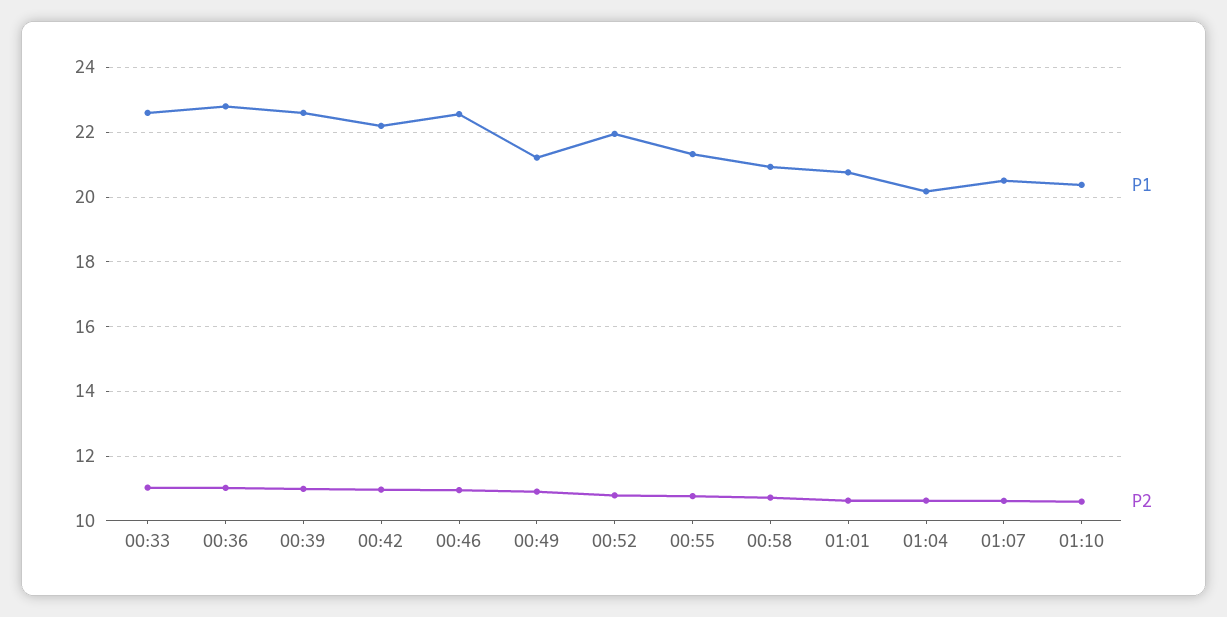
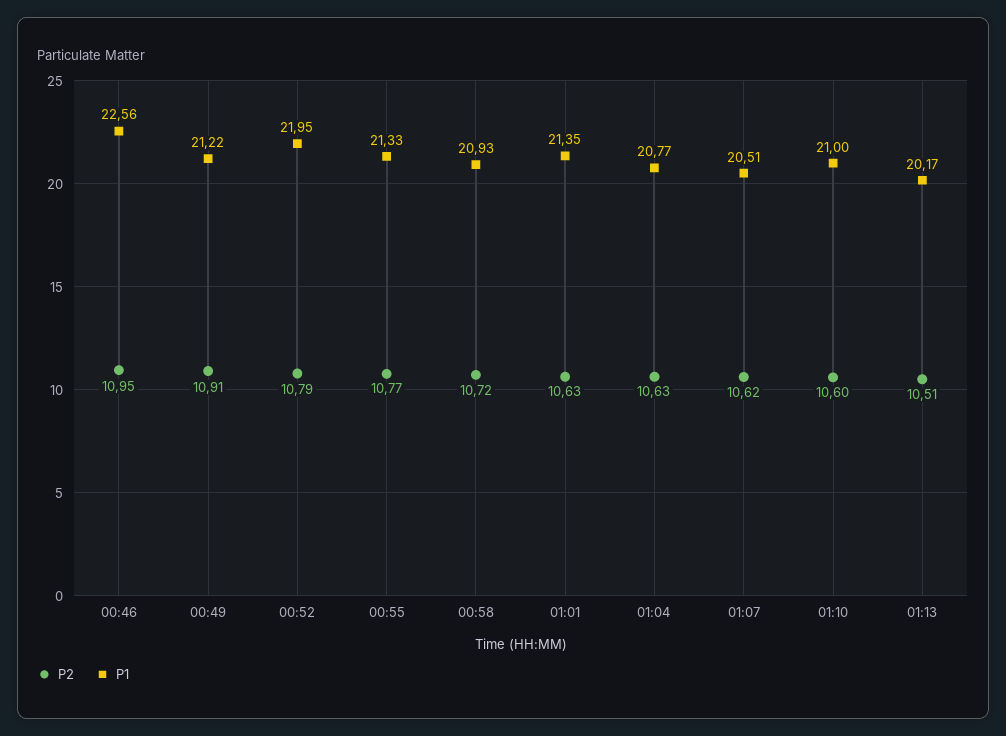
P1, 00:33: 22.6 -> none
P2, 00:33: 11 -> none
P1, 00:36: 22.8 -> none
P2, 00:36: 11 -> none
P1, 00:39: 22.6 -> none
P2, 00:39: 11 -> none
P1, 00:42: 22.2 -> none
P2, 00:42: 11 -> none
P1, 01:01: 20.8 -> 21.35
P1, 01:04: 20.2 -> 20.77
P1, 01:10: 20.4 -> 21
P2, 01:13: none -> 10.51
P1, 01:13: none -> 20.17

